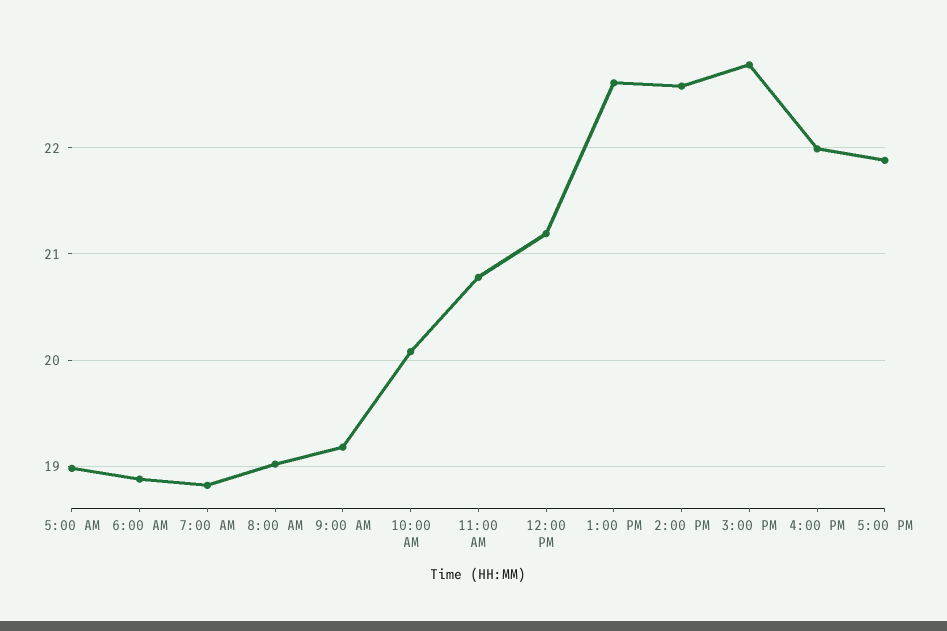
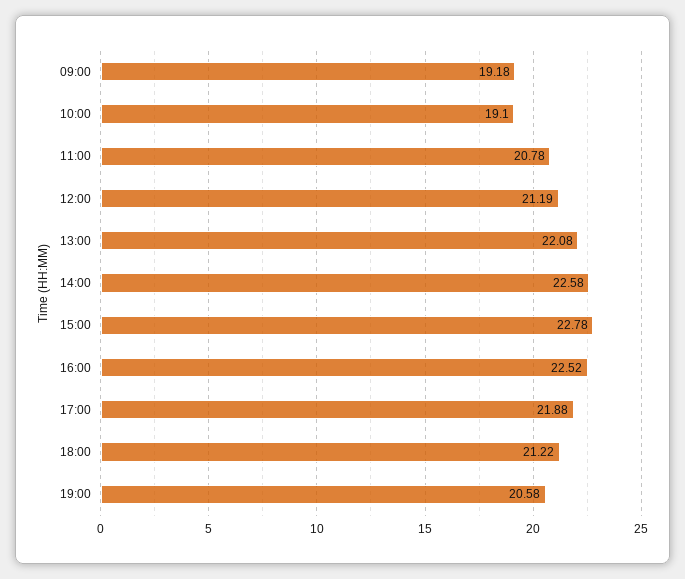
5:00 AM: 19 -> none
6:00 AM: 18.9 -> none
7:00 AM: 18.8 -> none
8:00 AM: 19 -> none
10:00 AM: 20.1 -> 19.1
1:00 PM: 22.6 -> 22.08
4:00 PM: 22 -> 22.52
18:00: none -> 21.22
19:00: none -> 20.58

